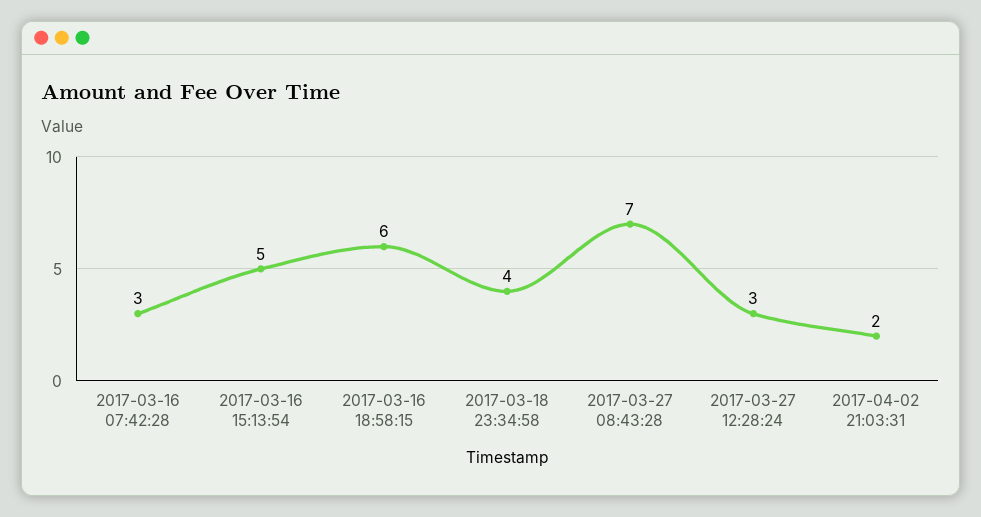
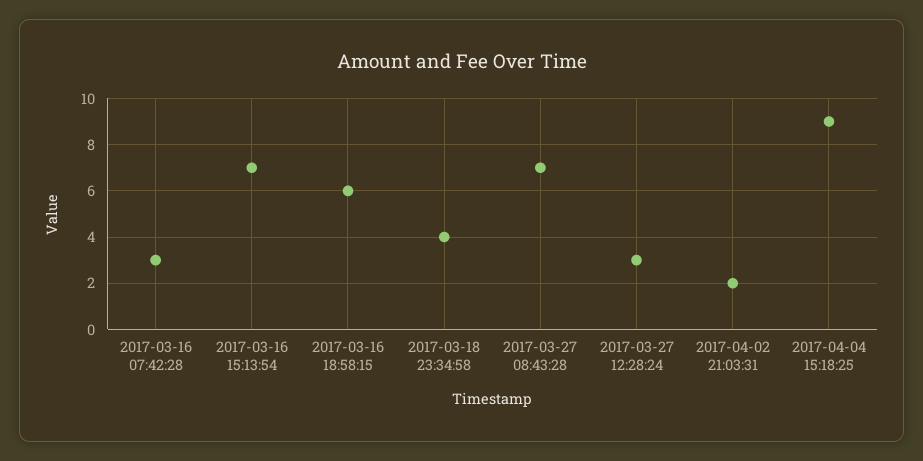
2017-03-16 15:13:54: 5 -> 7
2017-04-04 15:18:25: none -> 9

